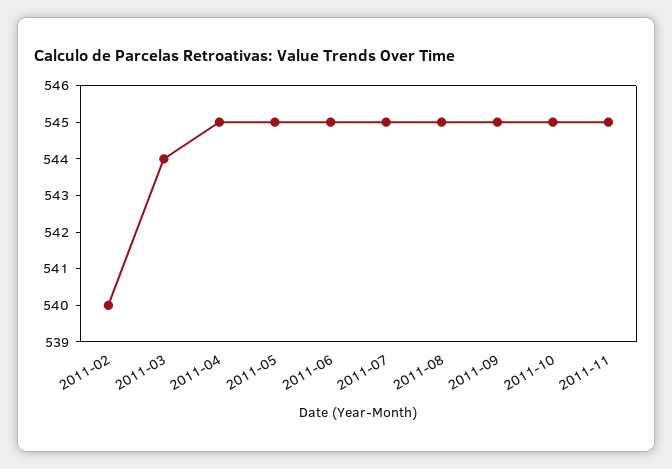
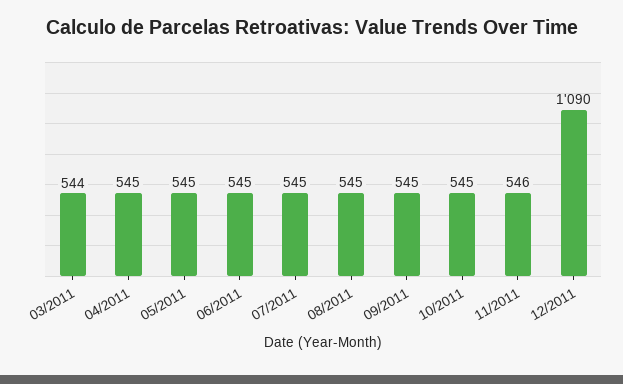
2011-02: 540 -> none
2011-11: 545 -> 546
12/2011: none -> 1090

